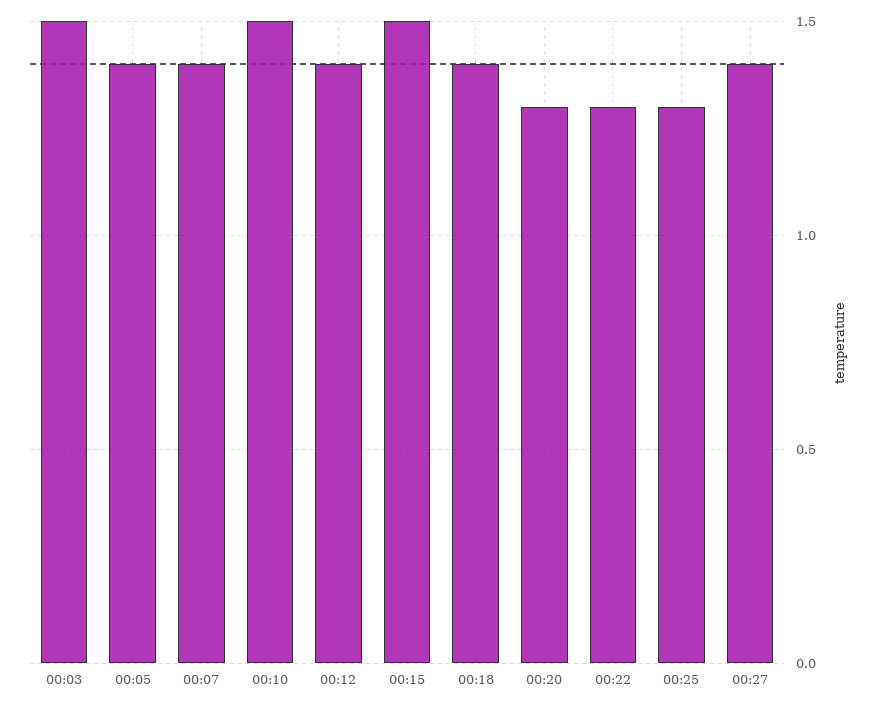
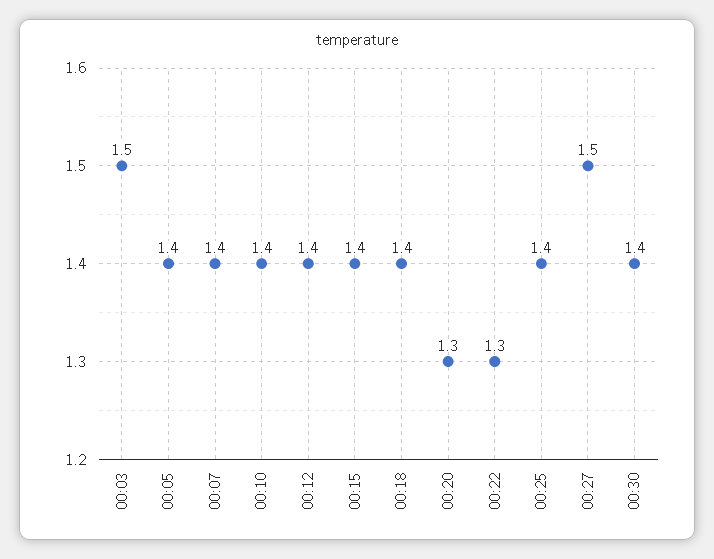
00:10: 1.5 -> 1.4
00:15: 1.5 -> 1.4
00:25: 1.3 -> 1.4
00:27: 1.4 -> 1.5
00:30: none -> 1.4

